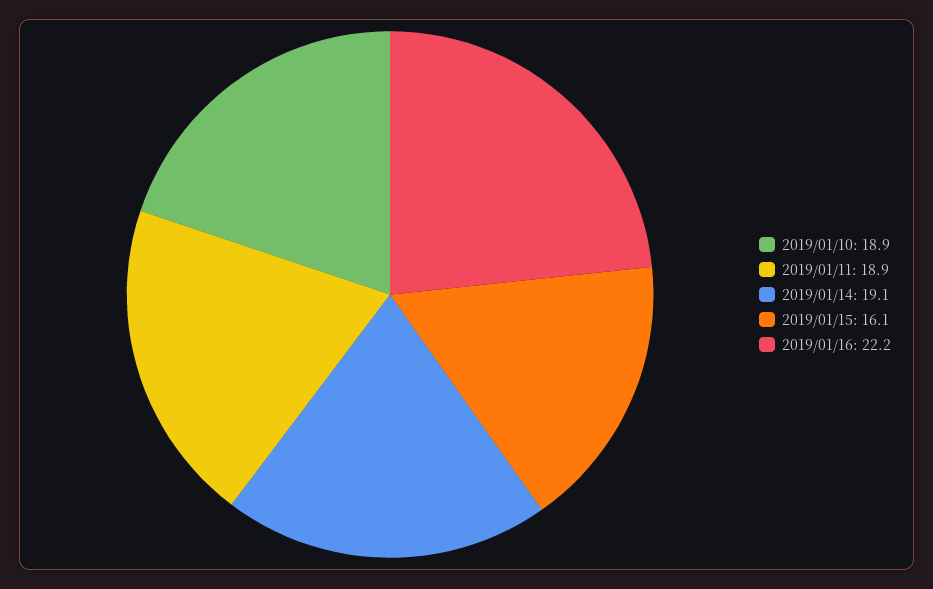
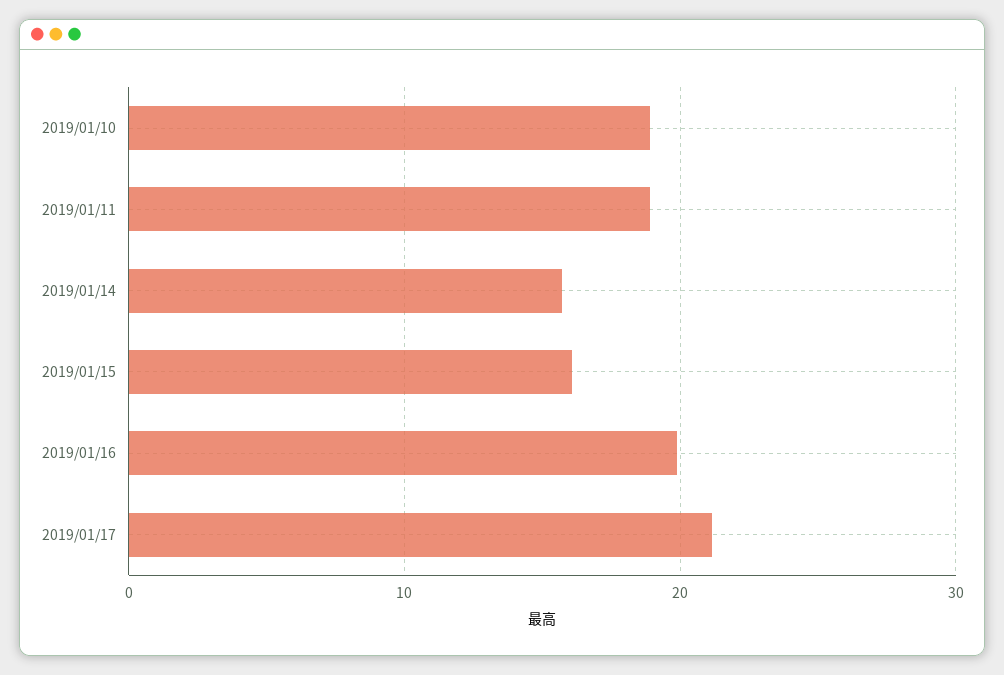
2019/01/14: 19.1 -> 16
2019/01/16: 22.2 -> 20
2019/01/17: none -> 21

